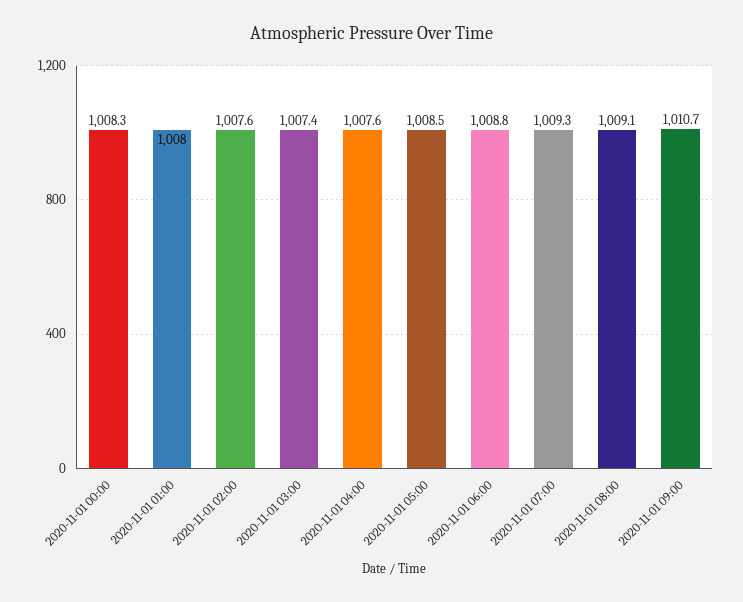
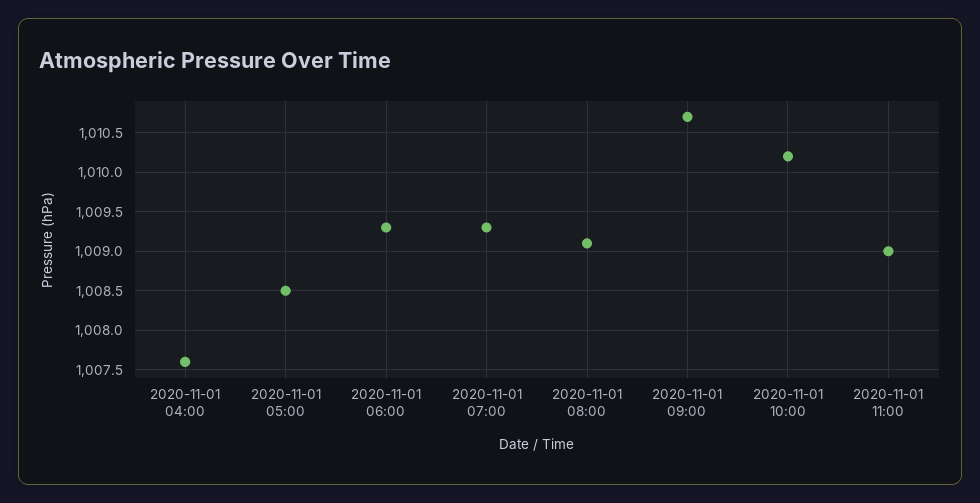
2020-11-01 00:00: 1008.3 -> none
2020-11-01 01:00: 1008 -> none
2020-11-01 02:00: 1007.6 -> none
2020-11-01 03:00: 1007.4 -> none
2020-11-01 06:00: 1008.8 -> 1009.3
2020-11-01 10:00: none -> 1010.2
2020-11-01 11:00: none -> 1009

